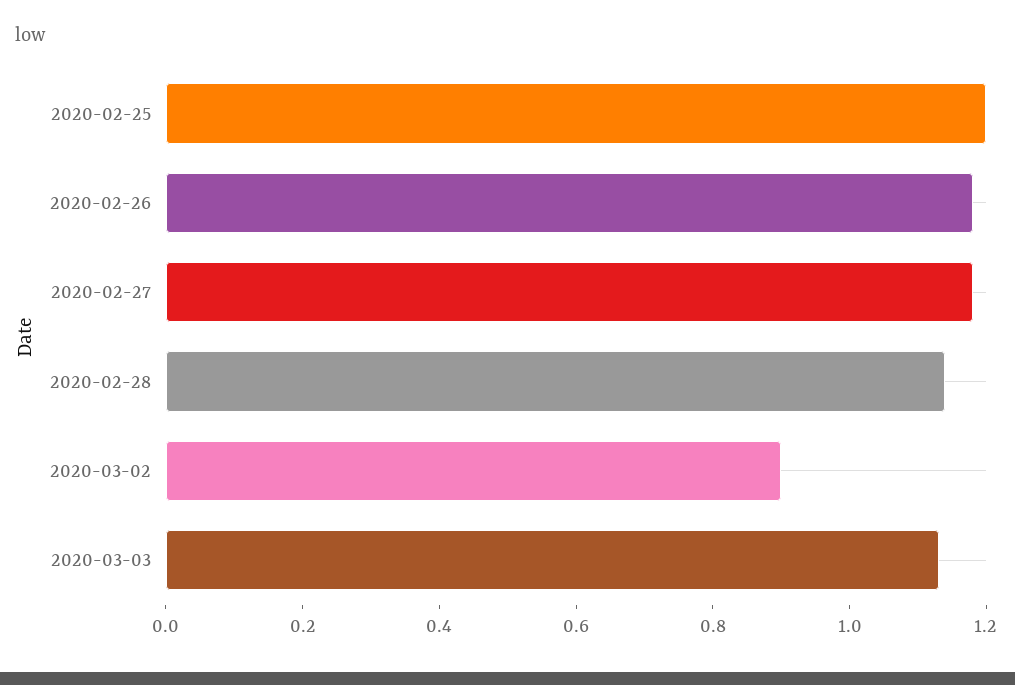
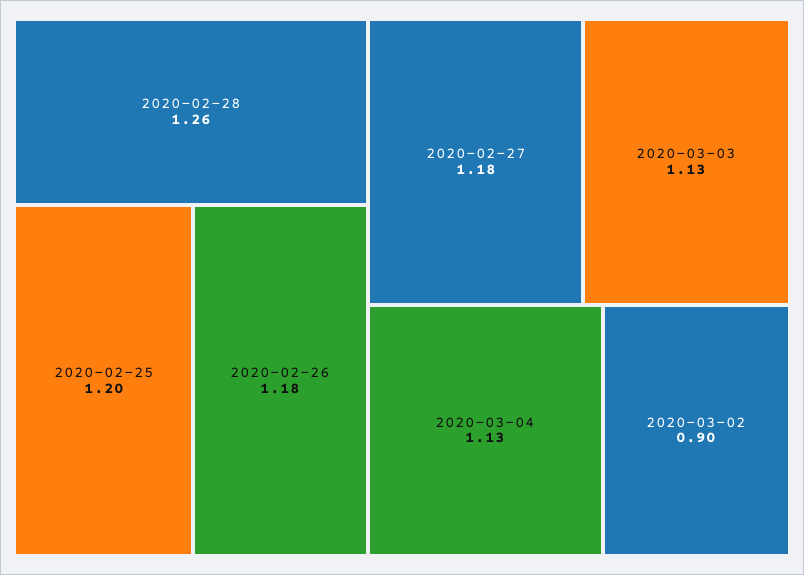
2020-02-28: 1.15 -> 1.26
2020-03-04: none -> 1.13

